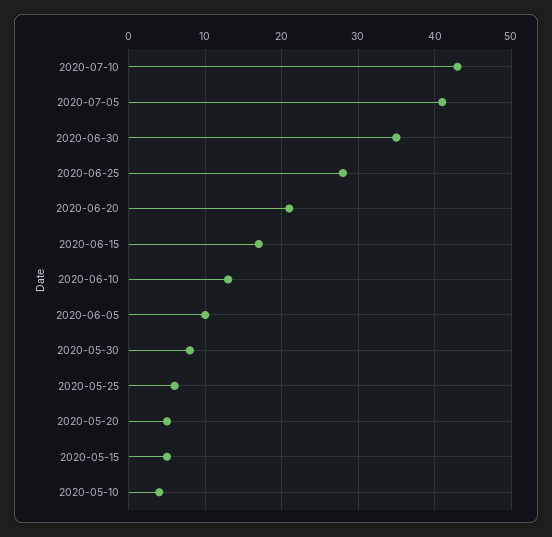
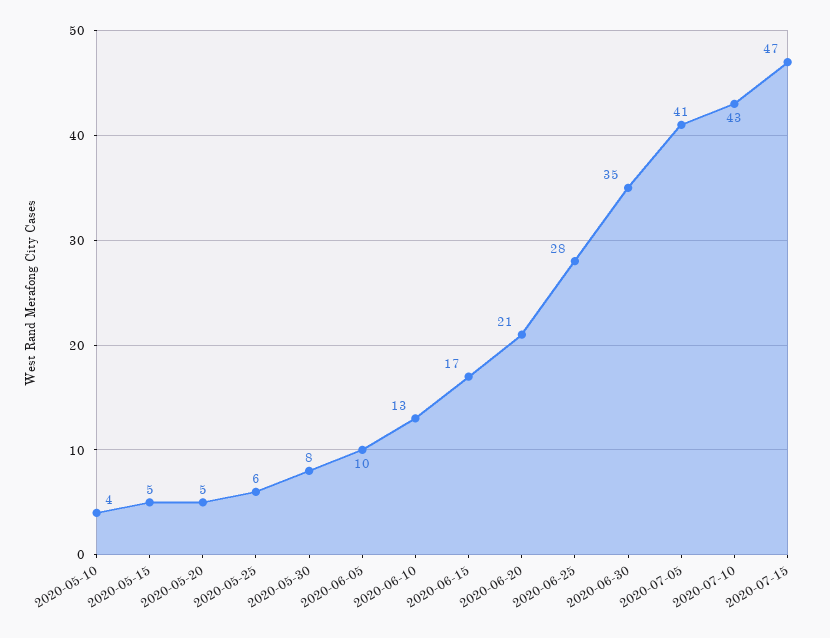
2020-07-15: none -> 47

